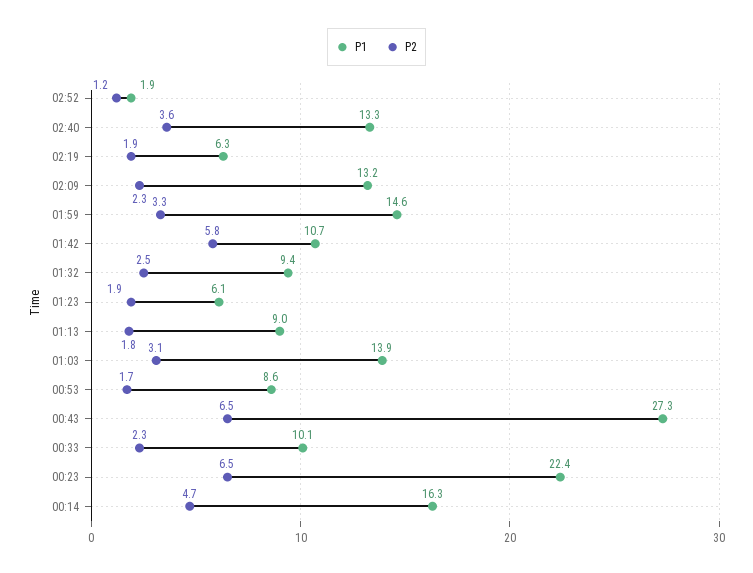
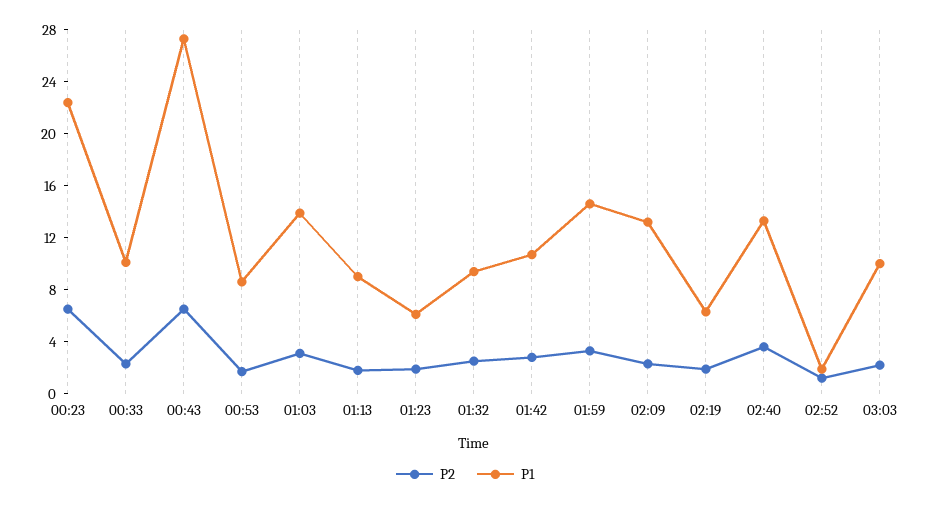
P2, 01:42: 5.8 -> 3
P1, 00:14: 16.3 -> none
P2, 00:14: 4.7 -> none
P2, 03:03: none -> 2
P1, 03:03: none -> 10

